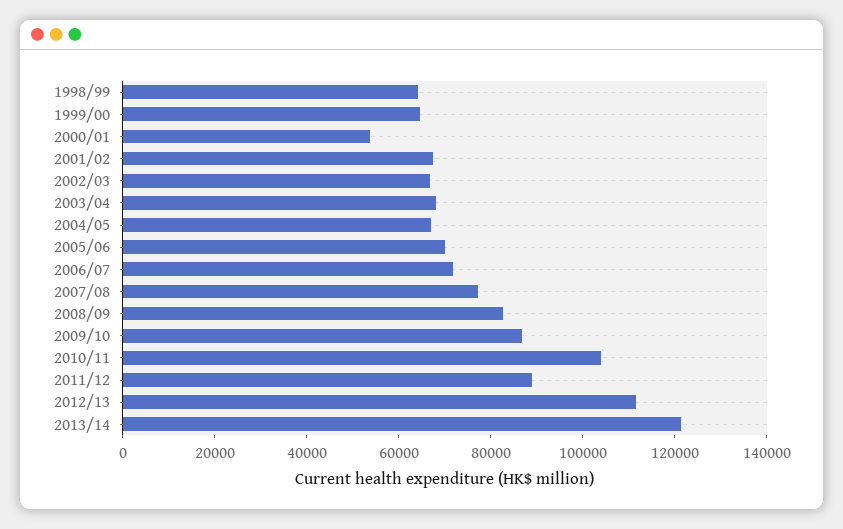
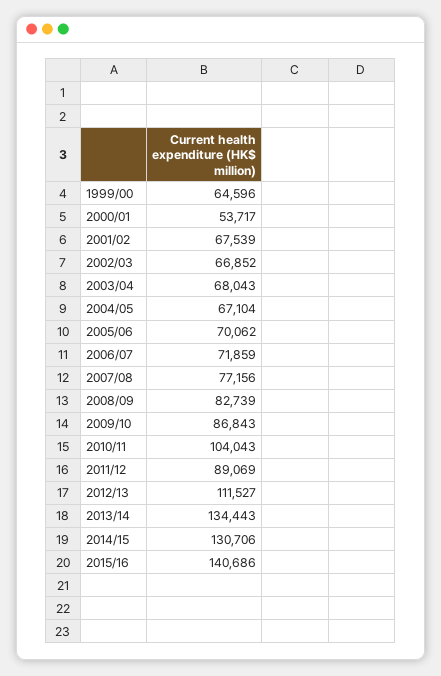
1998/99: 65000 -> none
2013/14: 120000 -> 134443
2014/15: none -> 130706
2015/16: none -> 140686

